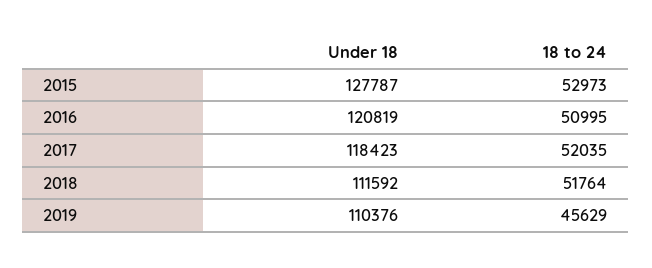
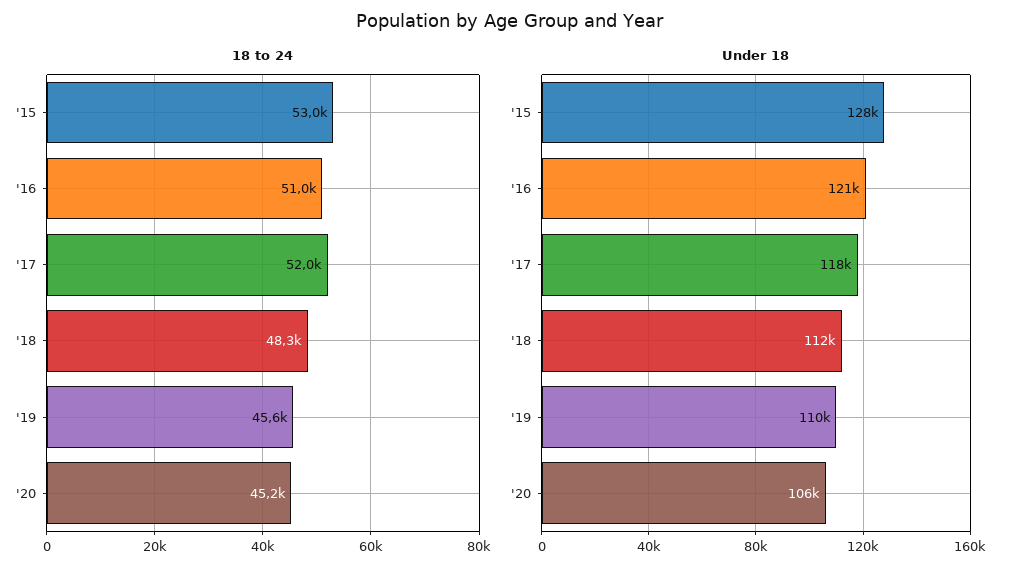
18 to 24, 2018: 51764 -> 48300
18 to 24, '20: none -> 45200
Under 18, '20: none -> 106000

